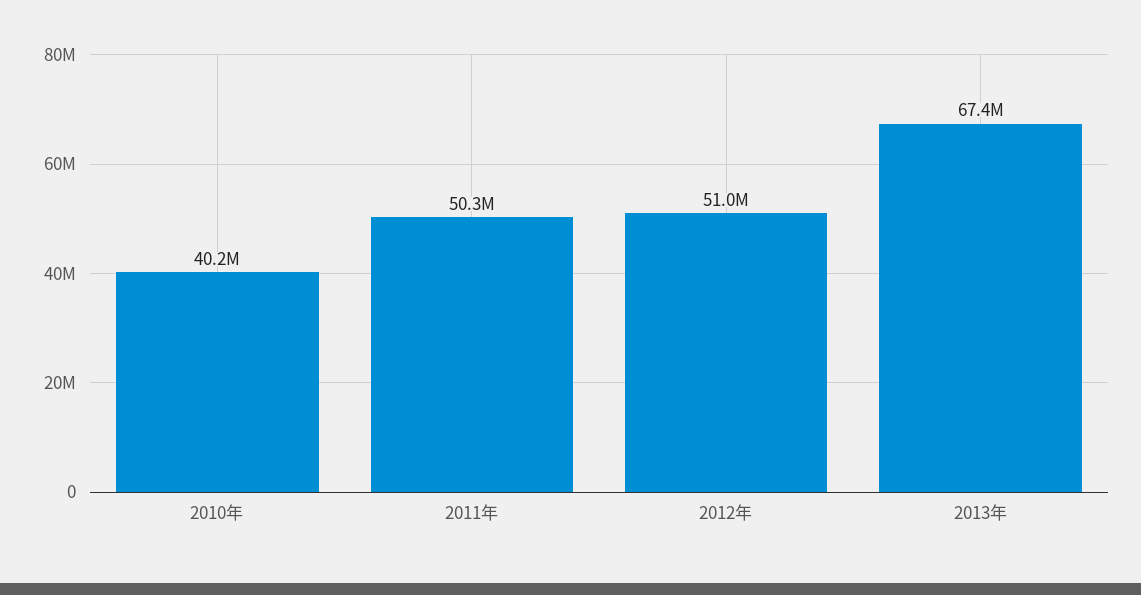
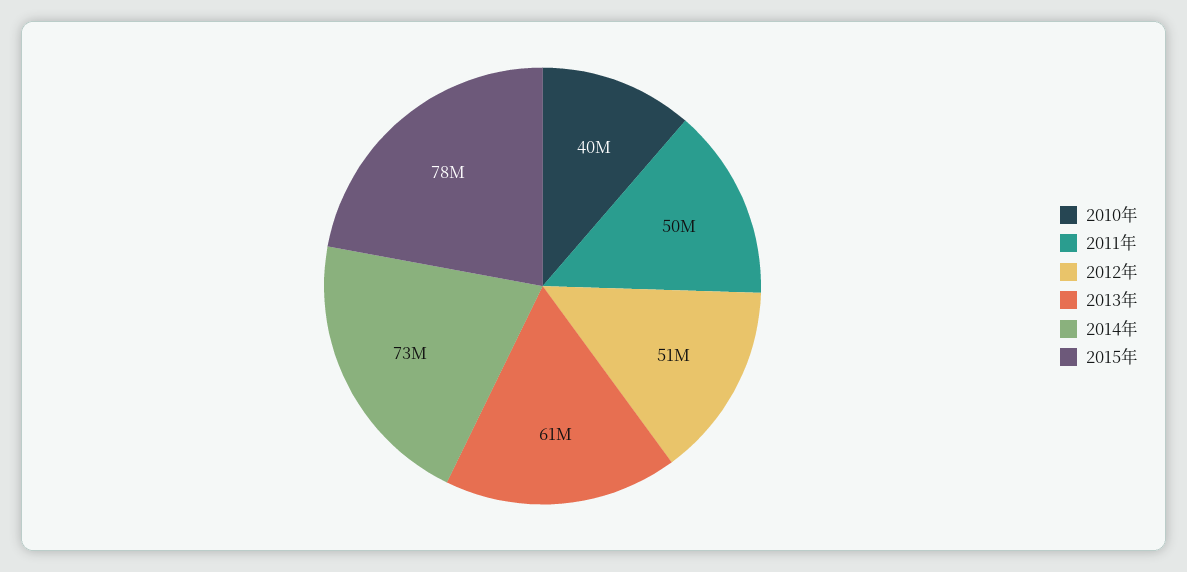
2013年: 67400000 -> 61000000
2014年: none -> 73000000
2015年: none -> 78000000

